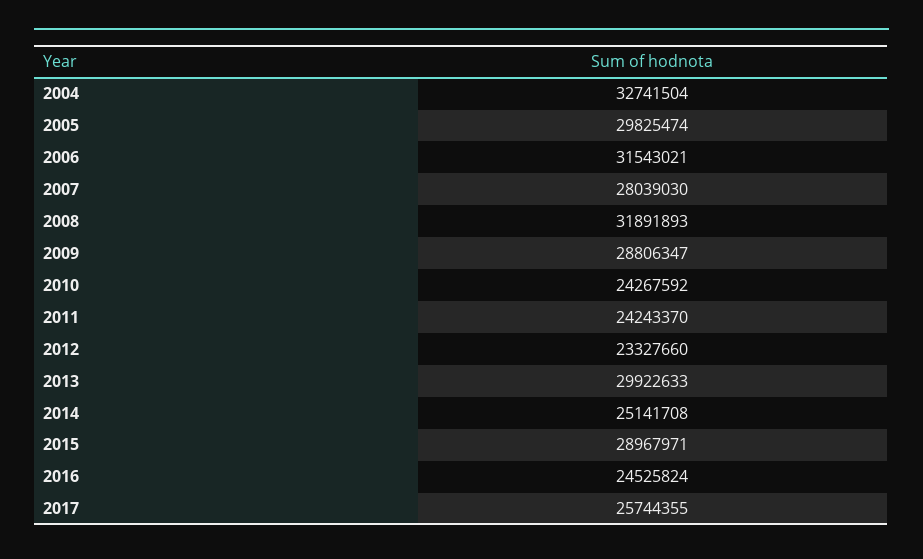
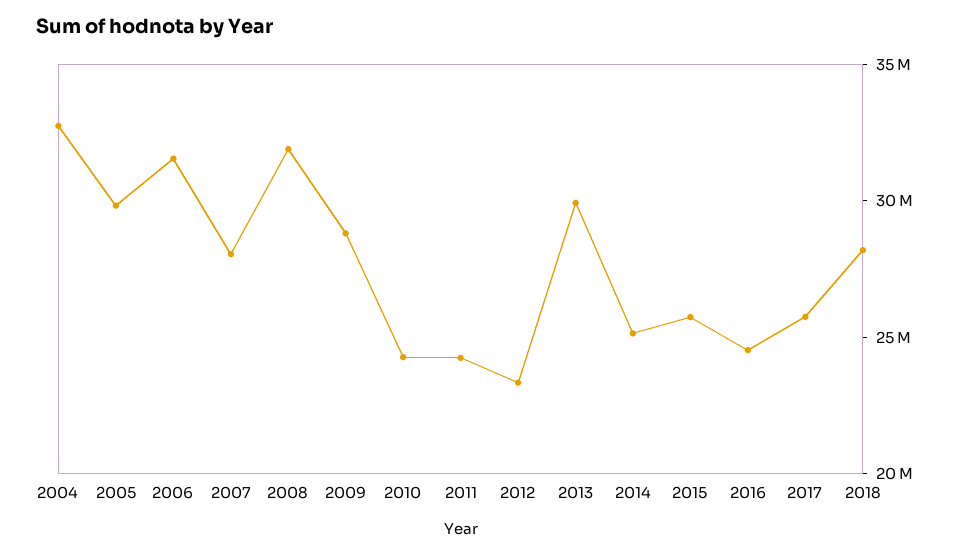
2015: 28967971 -> 26000000
2018: none -> 28000000

